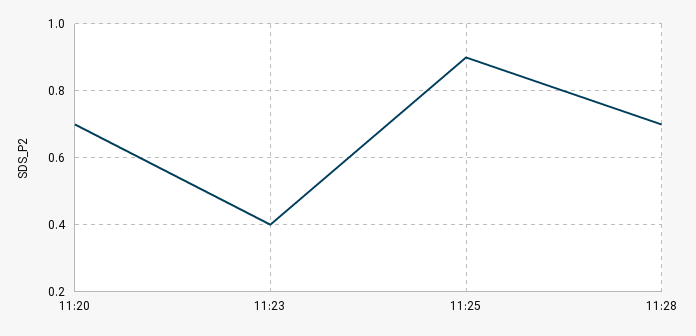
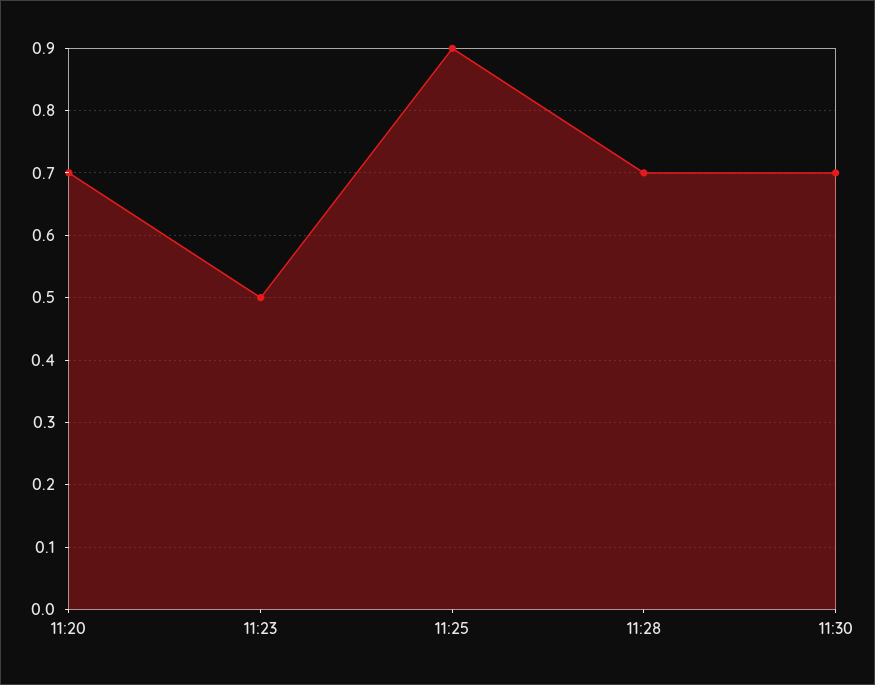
11:23: 0.4 -> 0.5
11:30: none -> 0.7

